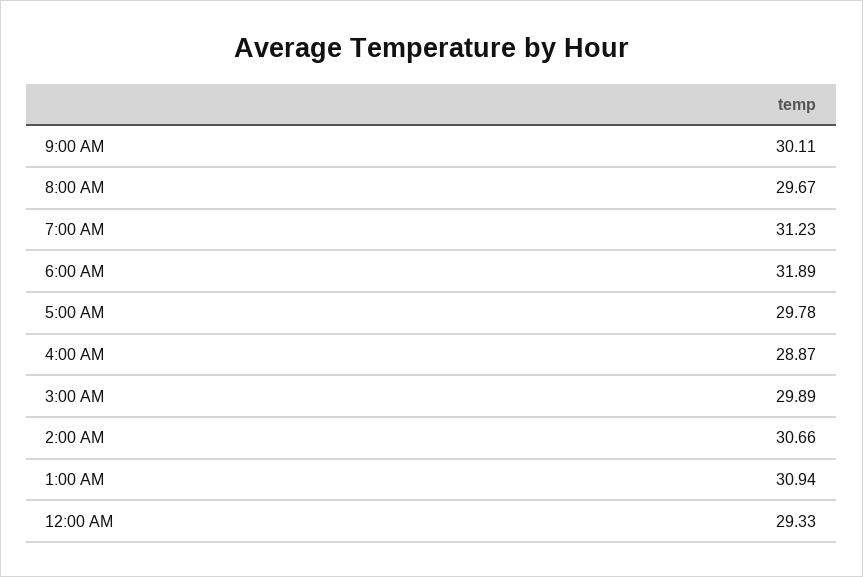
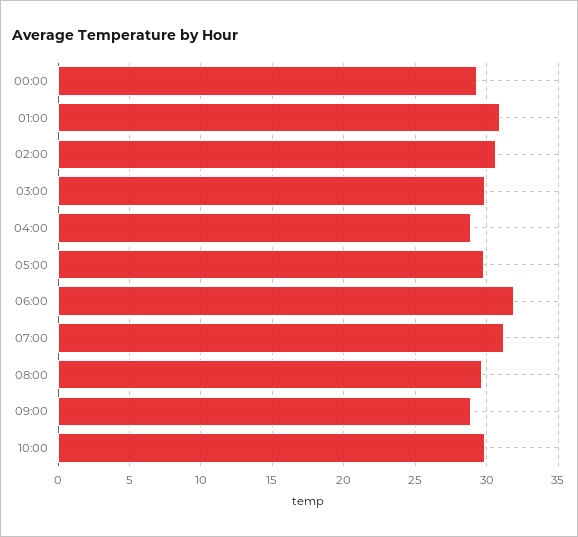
9:00 AM: 30.11 -> 29
10:00: none -> 30

